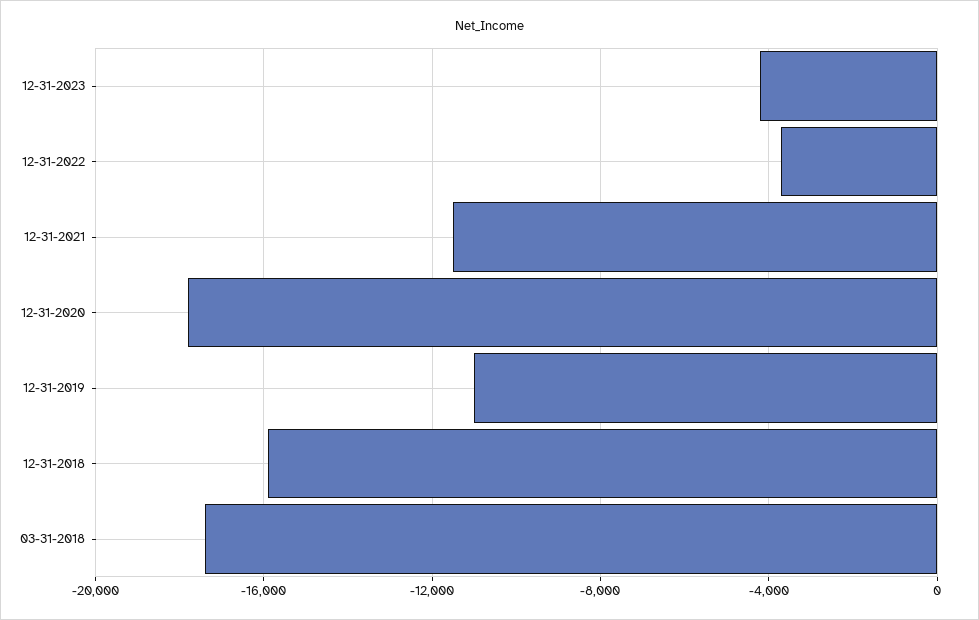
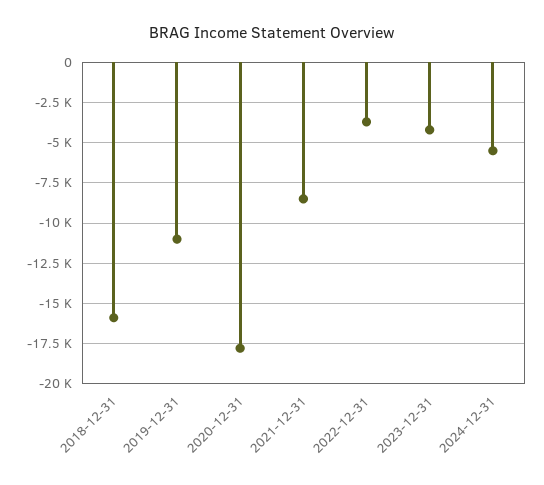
12-31-2021: -11500 -> -8500
03-31-2018: -17500 -> none
2024-12-31: none -> -5500

